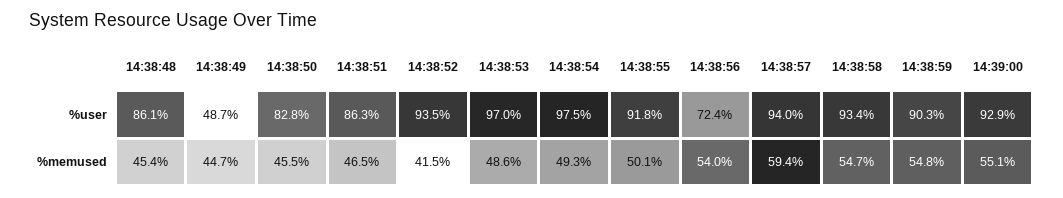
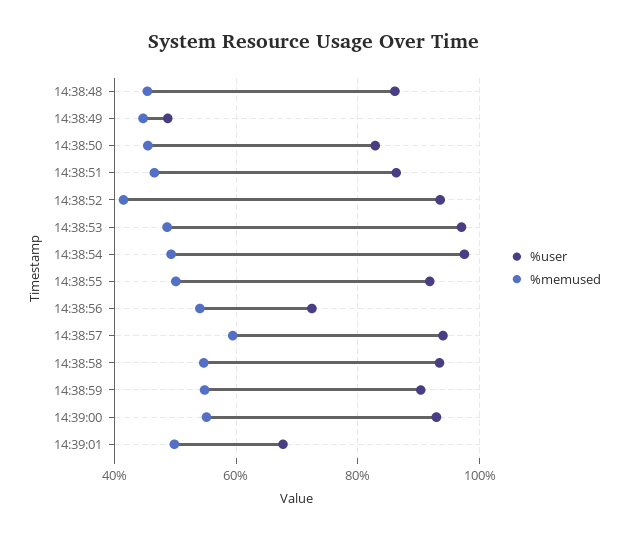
%user, 14:39:01: none -> 68
%memused, 14:39:01: none -> 50

